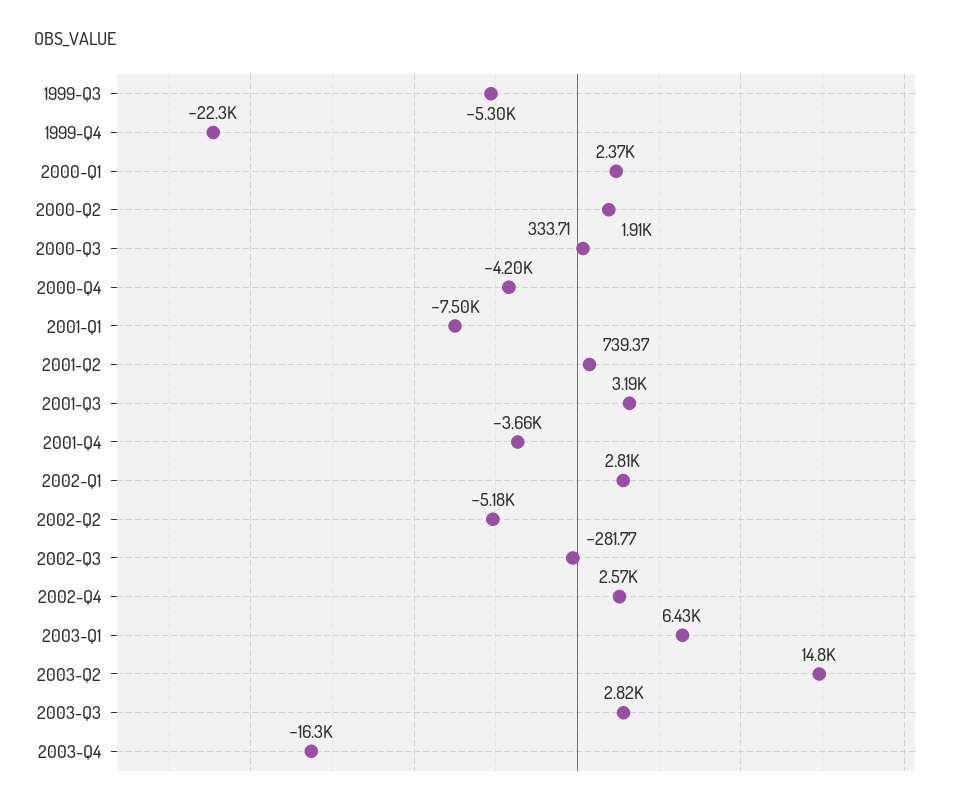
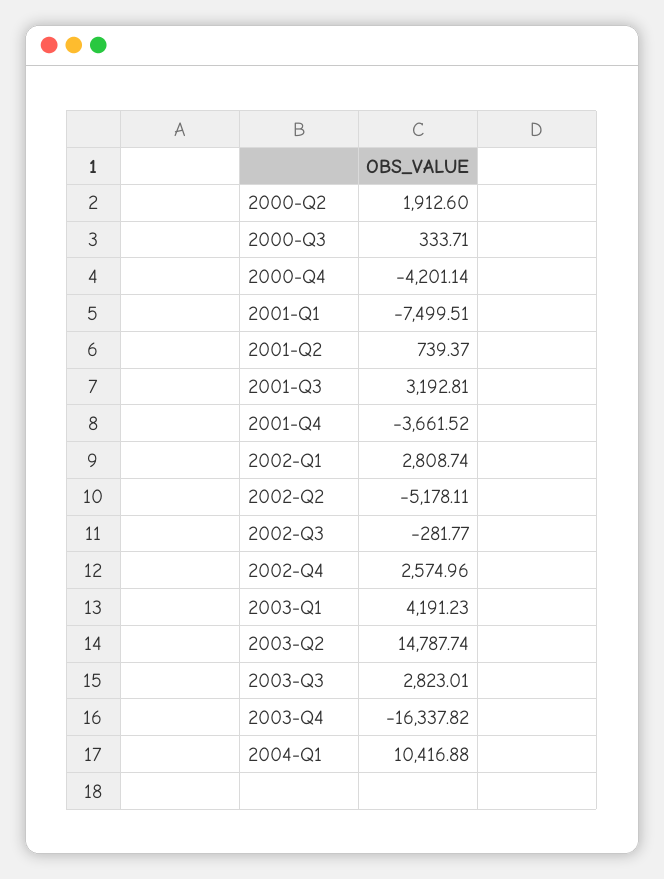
1999-Q3: -5300 -> none
1999-Q4: -22300 -> none
2000-Q1: 2370 -> none
2003-Q1: 6430 -> 4191.23
2004-Q1: none -> 10416.88

